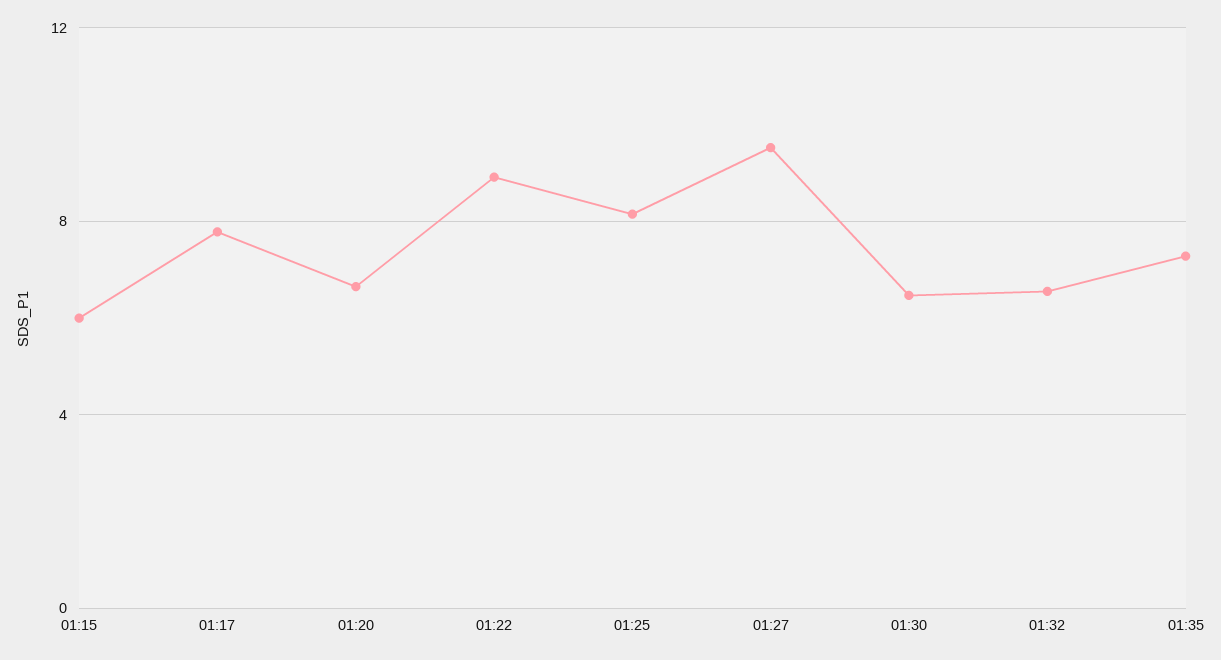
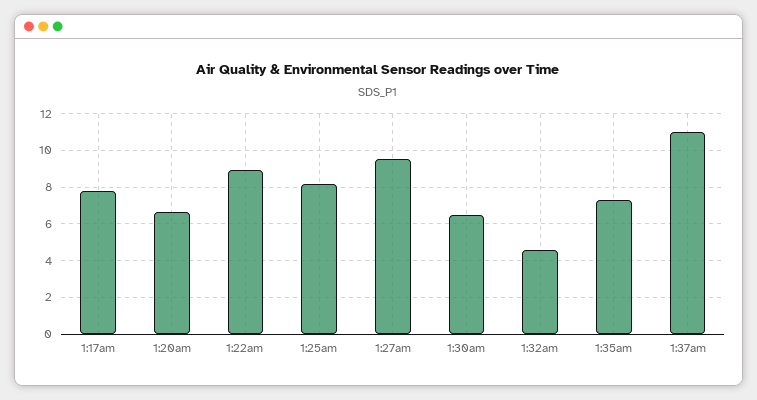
01:15: 6 -> none
01:32: 6.5 -> 4.5
1:37am: none -> 11

